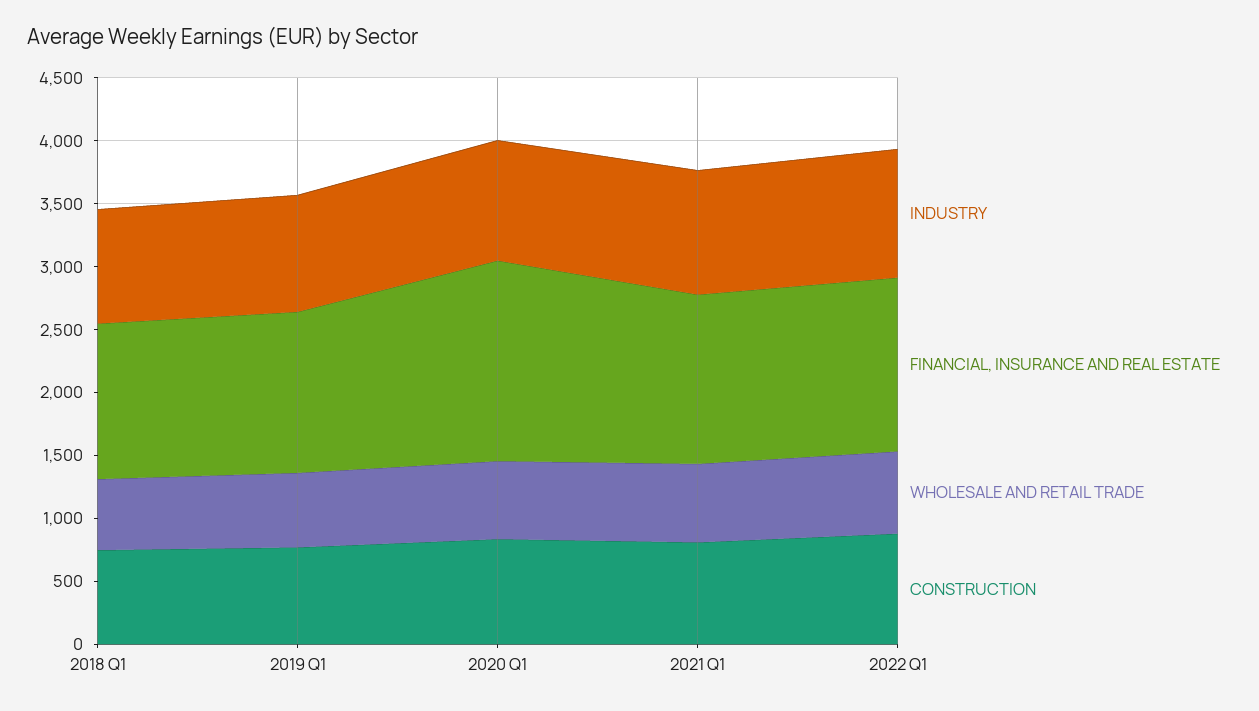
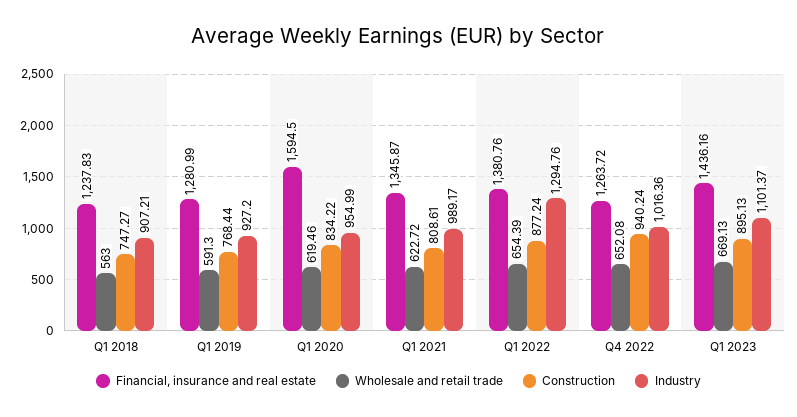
INDUSTRY, 2022 Q1: 1000 -> 1294.76
FINANCIAL, INSURANCE AND REAL ESTATE, Q4 2022: none -> 1263.72
WHOLESALE AND RETAIL TRADE, Q4 2022: none -> 652.08
CONSTRUCTION, Q4 2022: none -> 940.24
INDUSTRY, Q4 2022: none -> 1016.36
FINANCIAL, INSURANCE AND REAL ESTATE, Q1 2023: none -> 1436.16
WHOLESALE AND RETAIL TRADE, Q1 2023: none -> 669.13
CONSTRUCTION, Q1 2023: none -> 895.13
INDUSTRY, Q1 2023: none -> 1101.37

